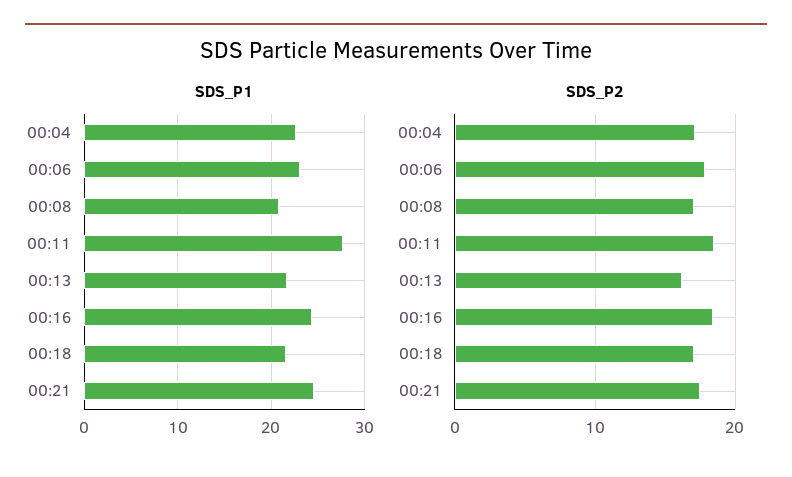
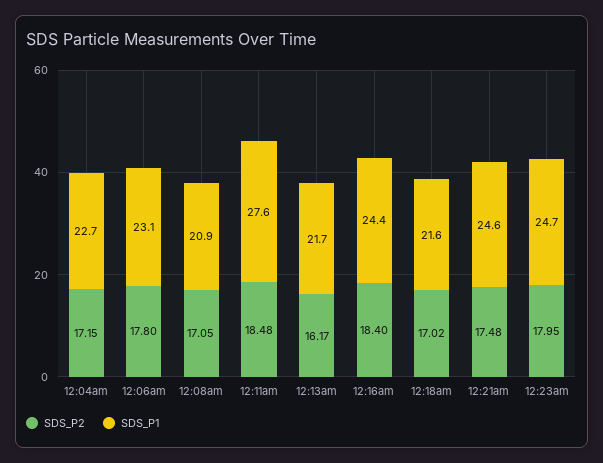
SDS_P2, 12:23am: none -> 17.95
SDS_P1, 12:23am: none -> 24.7

